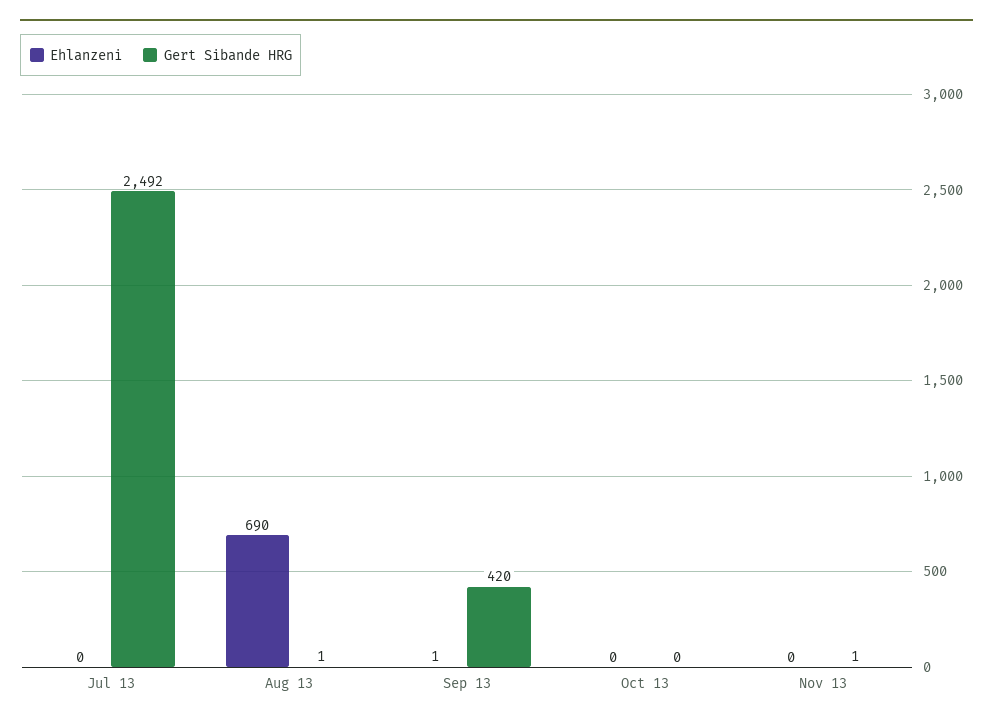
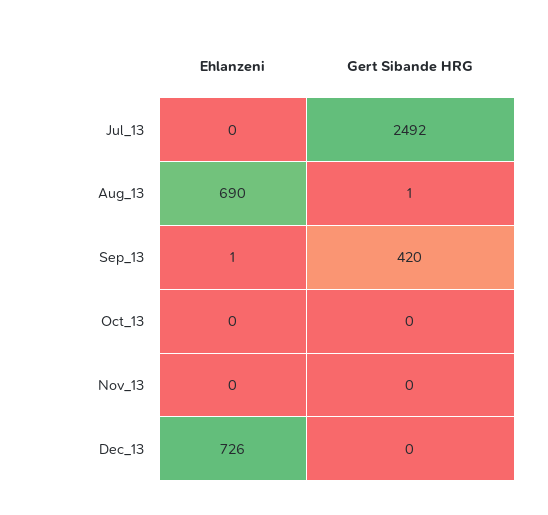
Gert Sibande HRG, Nov 13: 1 -> 0
Ehlanzeni, Dec_13: none -> 726
Gert Sibande HRG, Dec_13: none -> 0

